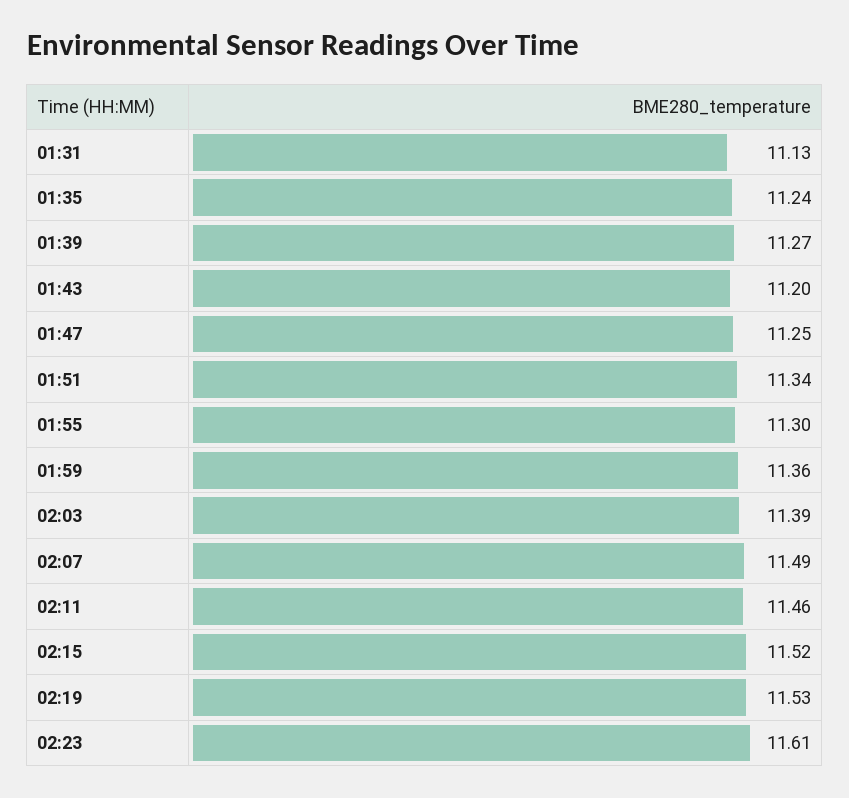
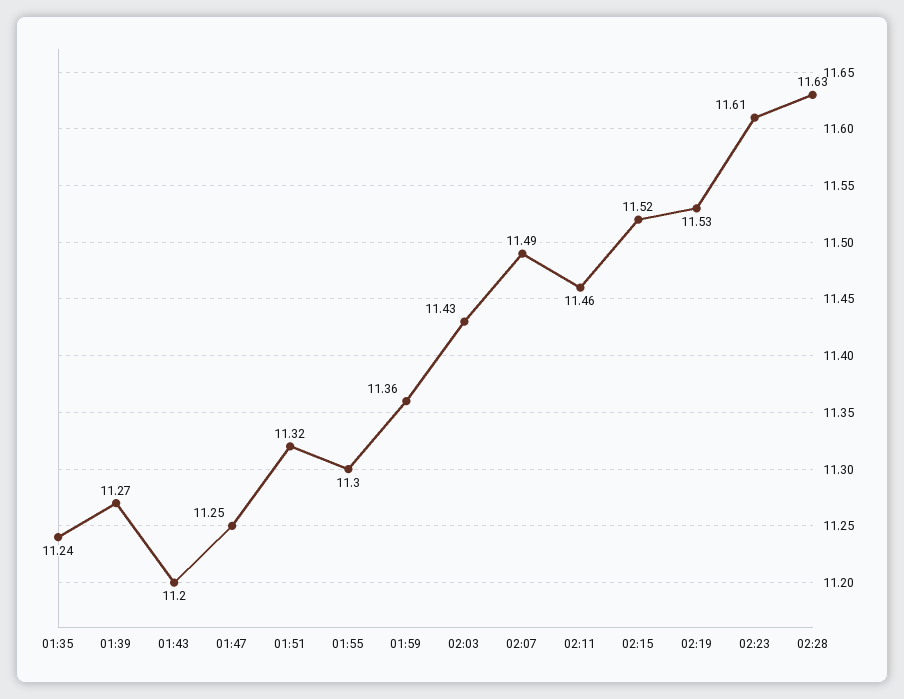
01:31: 11.13 -> none
01:51: 11.34 -> 11.32
02:03: 11.39 -> 11.43
02:28: none -> 11.63

